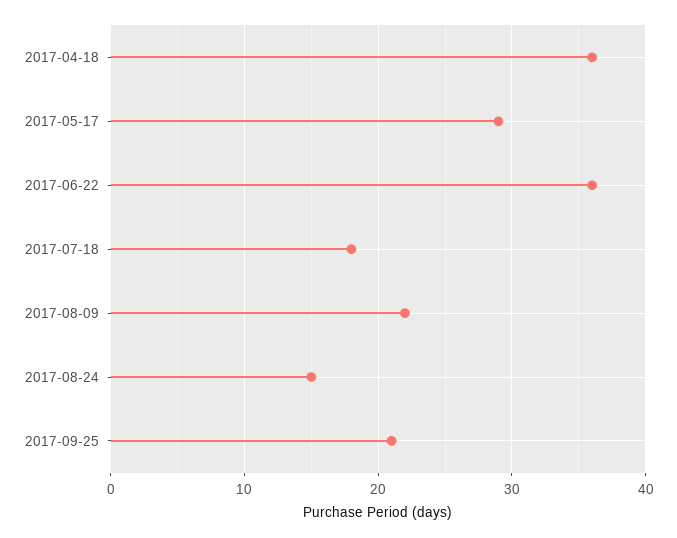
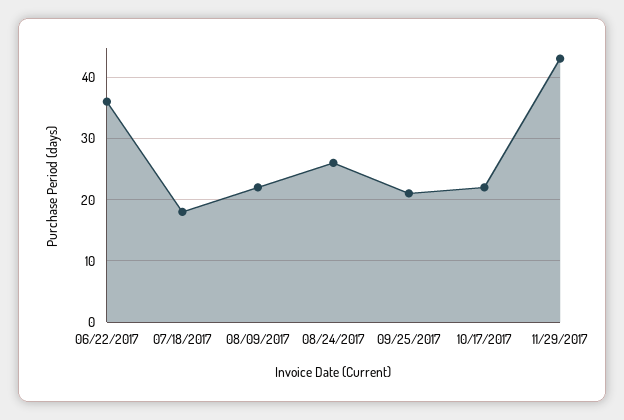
2017-04-18: 36 -> none
2017-05-17: 29 -> none
2017-08-24: 15 -> 26
10/17/2017: none -> 22
11/29/2017: none -> 43

